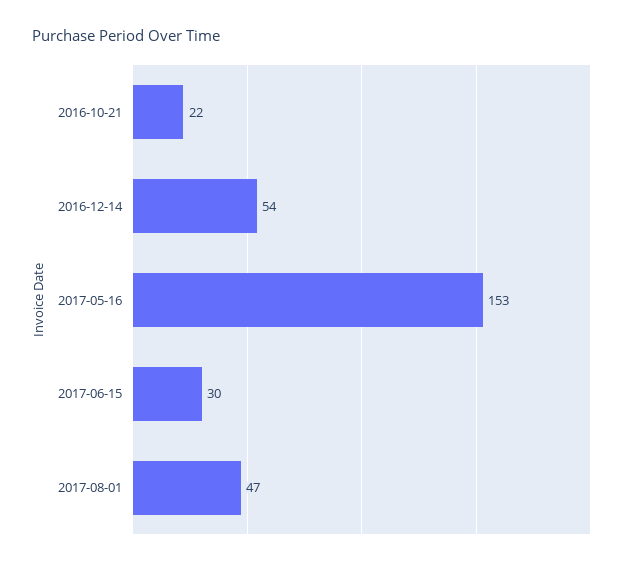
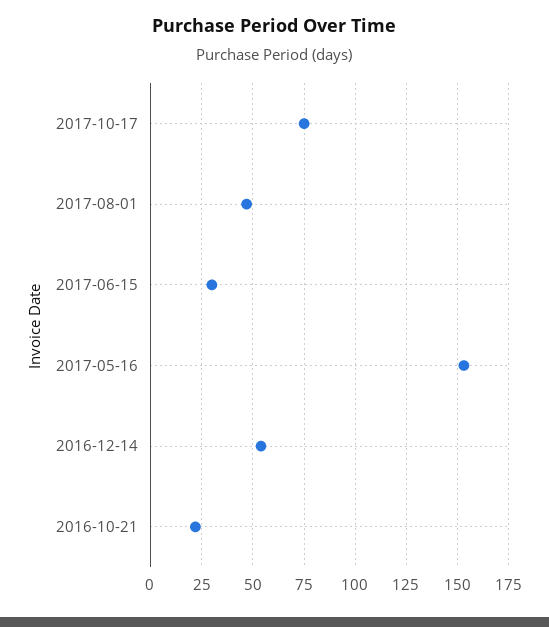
2017-10-17: none -> 75

